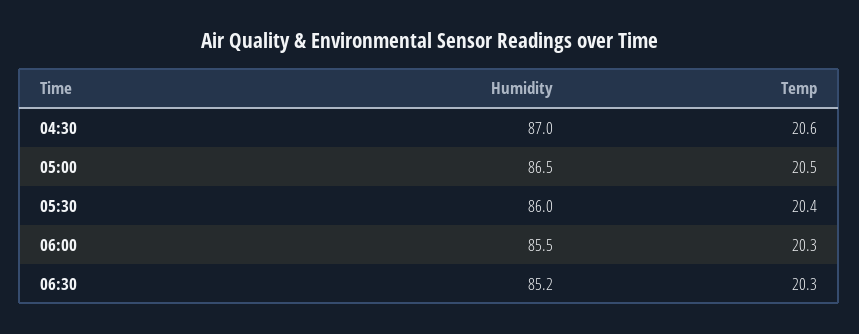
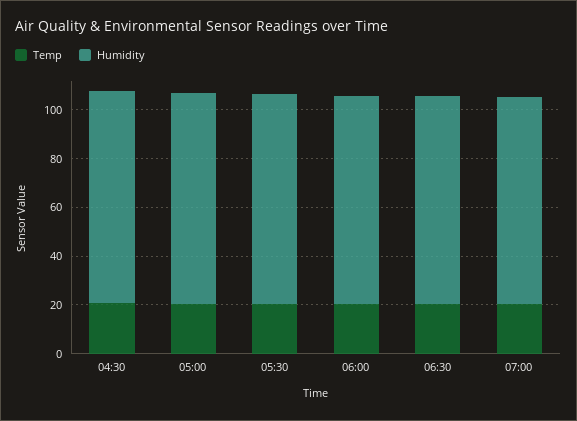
Temp, 07:00: none -> 20
Humidity, 07:00: none -> 85

